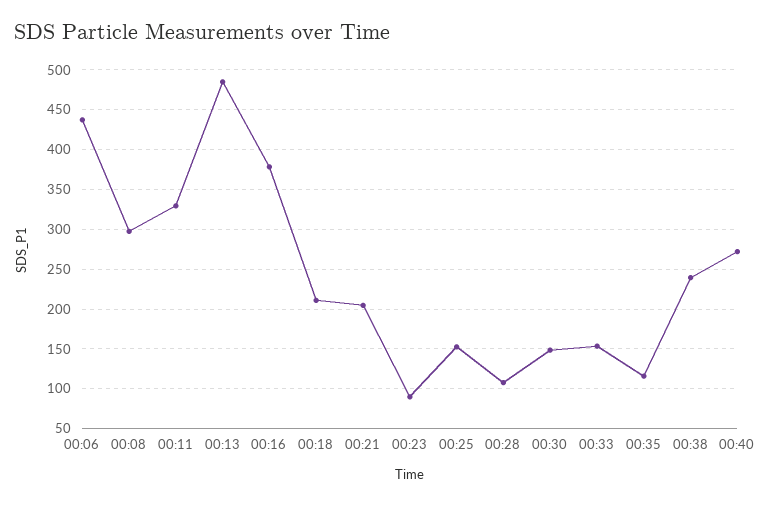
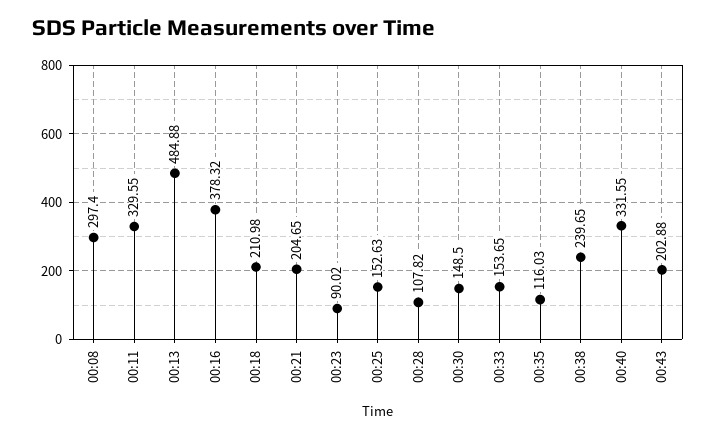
00:06: 440 -> none
00:40: 270 -> 331.55
00:43: none -> 202.88

